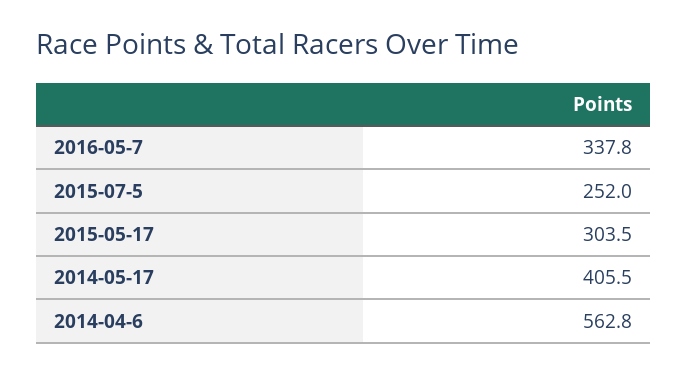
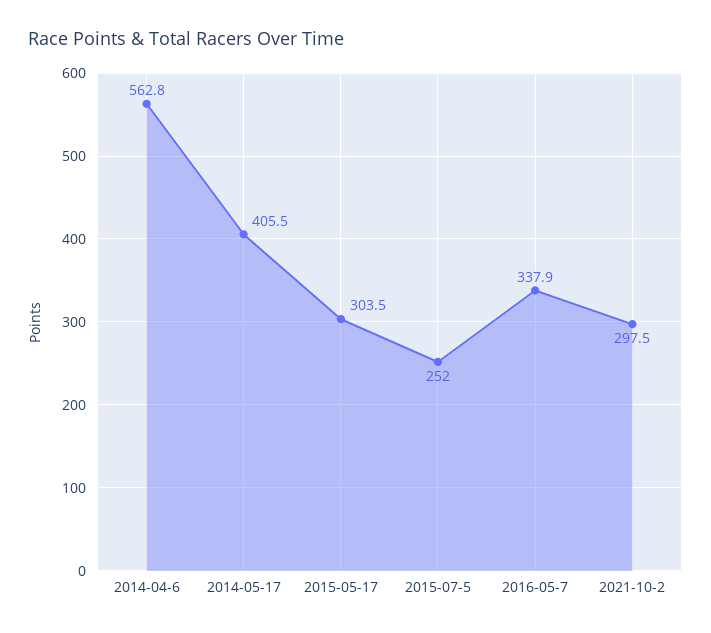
2016-05-7: 337.8 -> 337.9
2021-10-2: none -> 297.5

